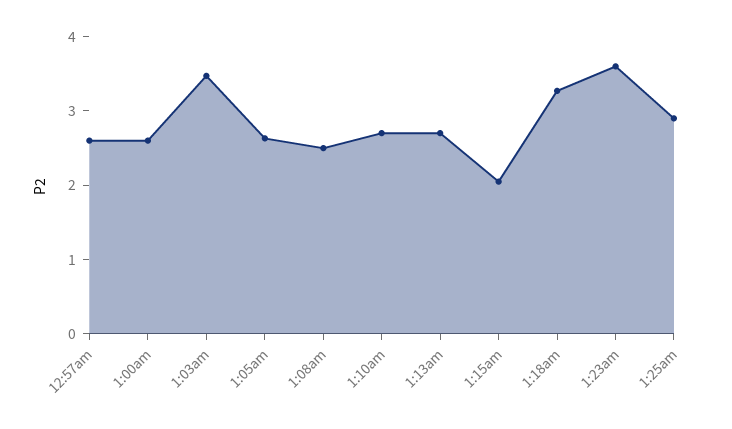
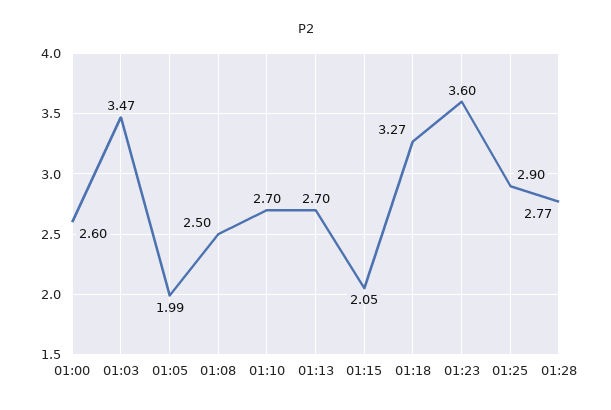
12:57am: 2.6 -> none
1:05am: 2.6 -> 1.99
01:28: none -> 2.77

